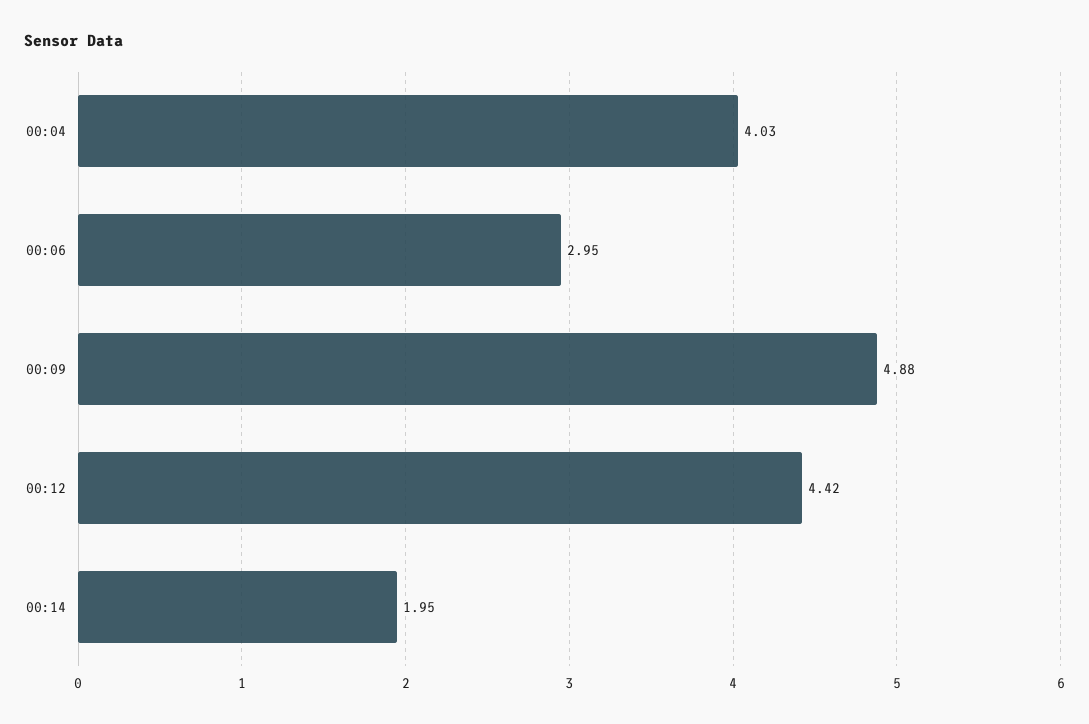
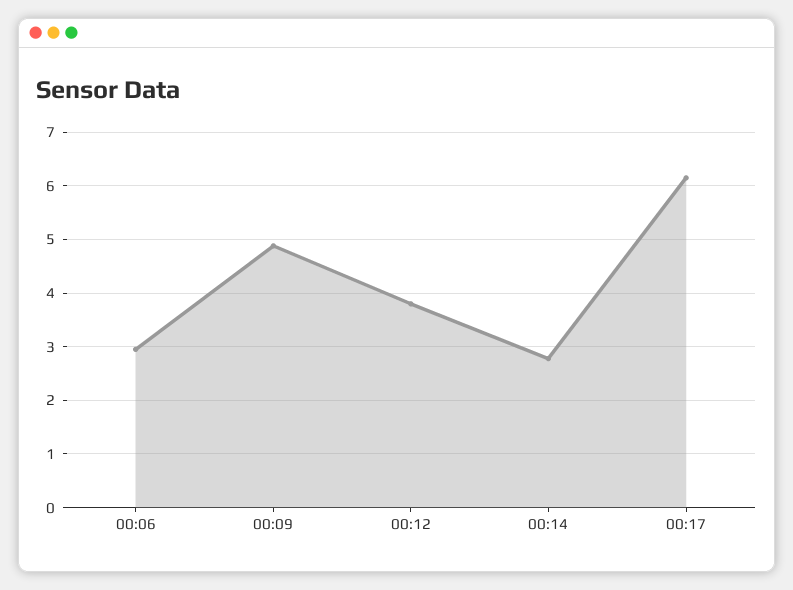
00:04: 4.03 -> none
00:12: 4.42 -> 3.8
00:14: 1.95 -> 2.8
00:17: none -> 6.2

